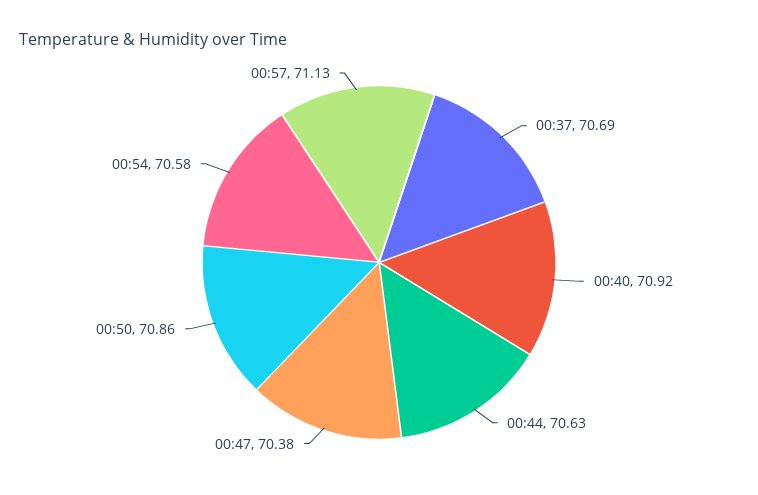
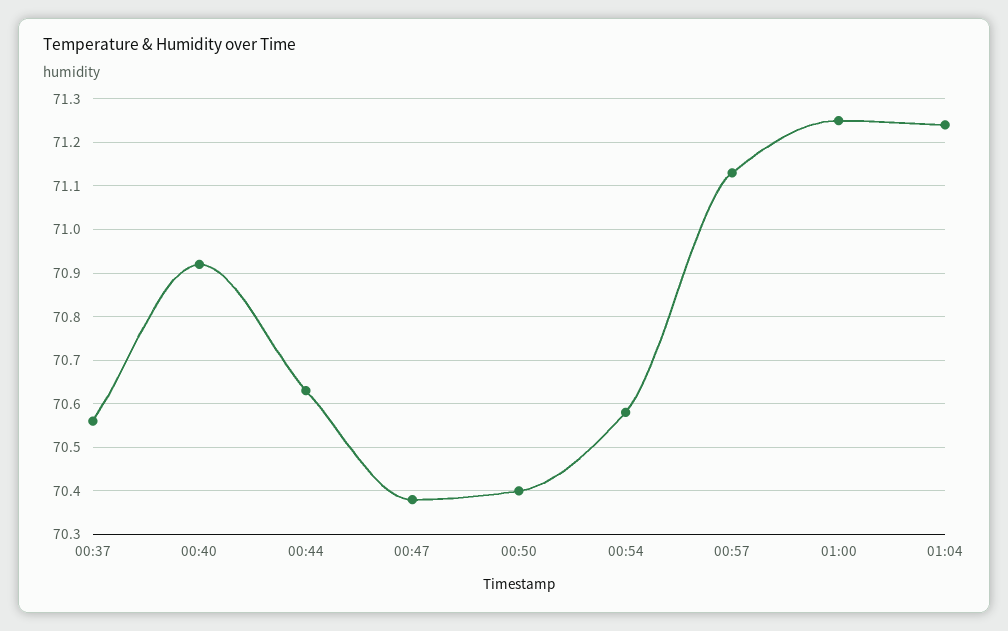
00:37: 70.69 -> 70.55
00:50: 70.86 -> 70.4
01:00: none -> 71.25
01:04: none -> 71.25

